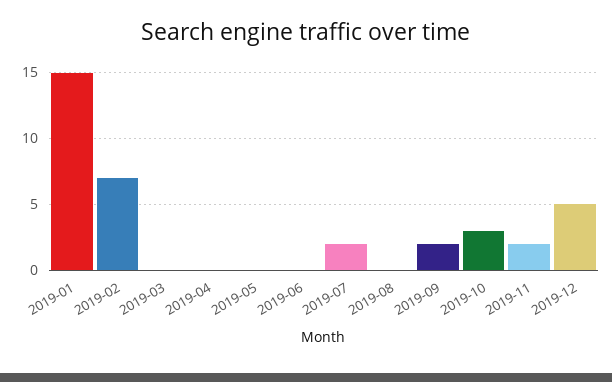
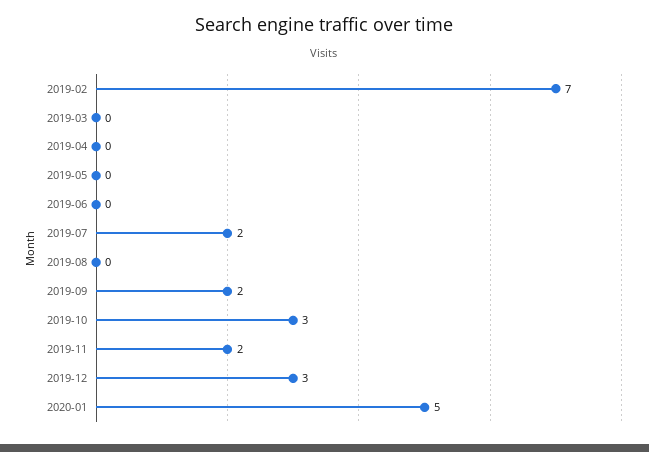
2019-01: 15 -> none
2019-12: 5 -> 3
2020-01: none -> 5

